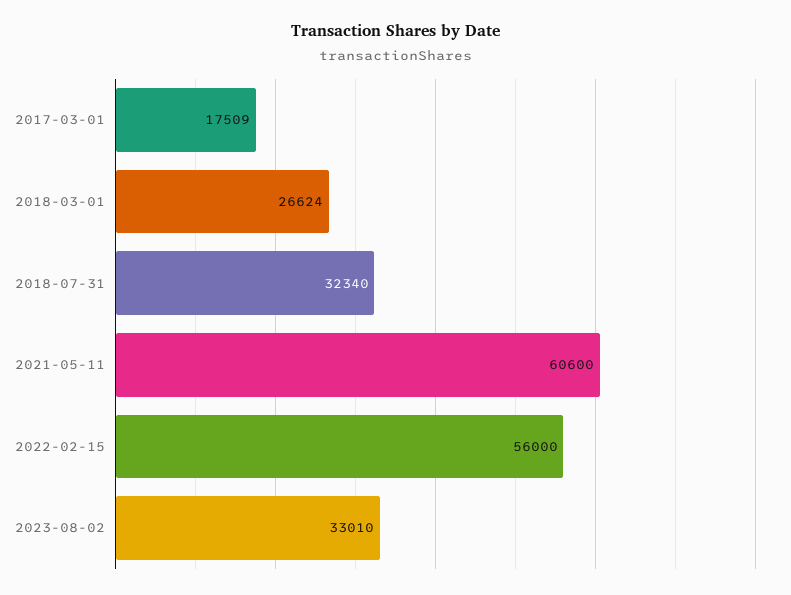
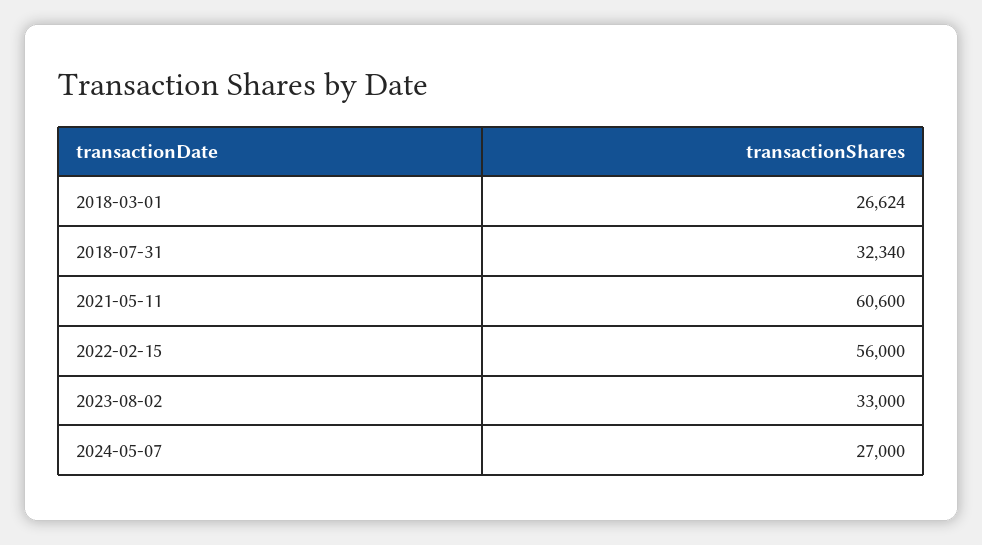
2017-03-01: 17509 -> none
2023-08-02: 33010 -> 33000
2024-05-07: none -> 27000

